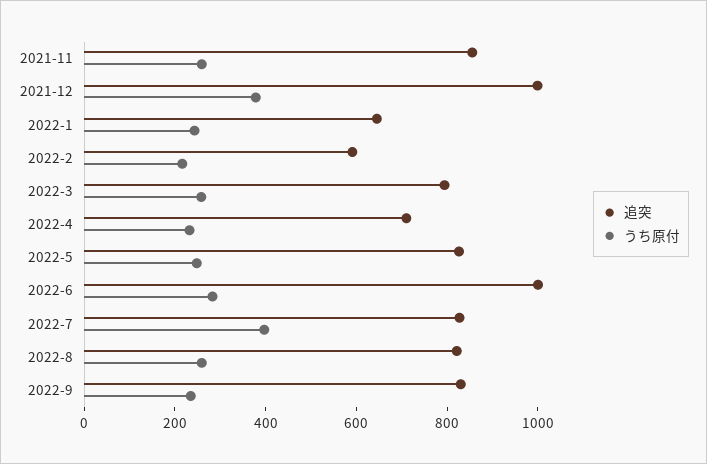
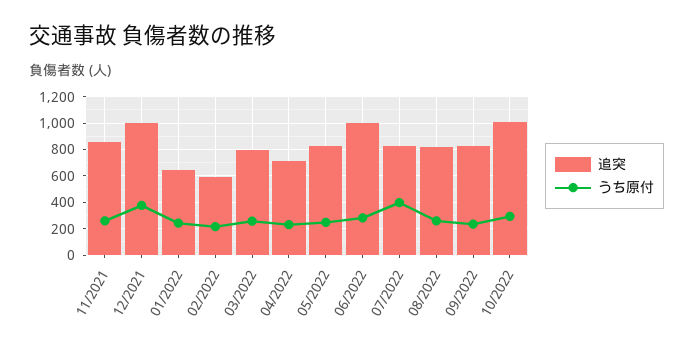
追突, 10/2022: none -> 1000
うち原付, 10/2022: none -> 300

